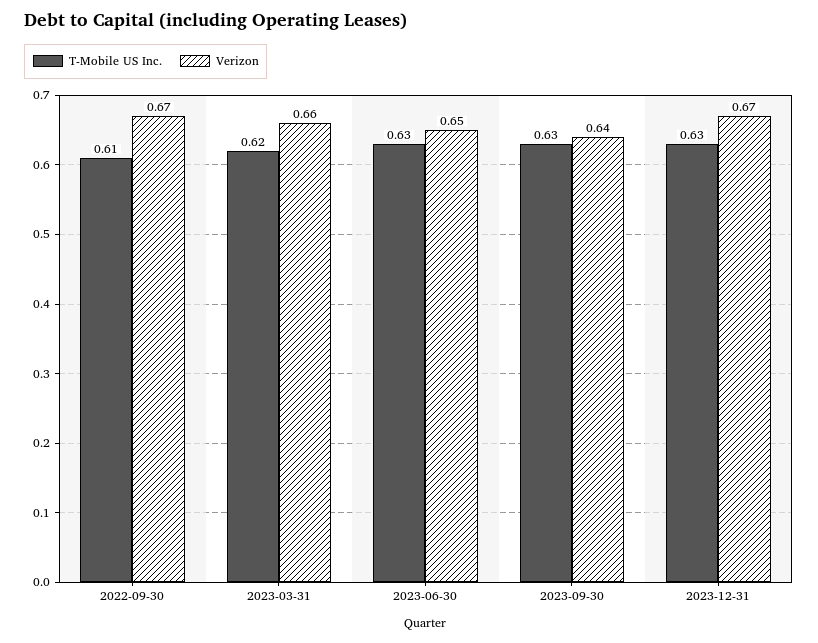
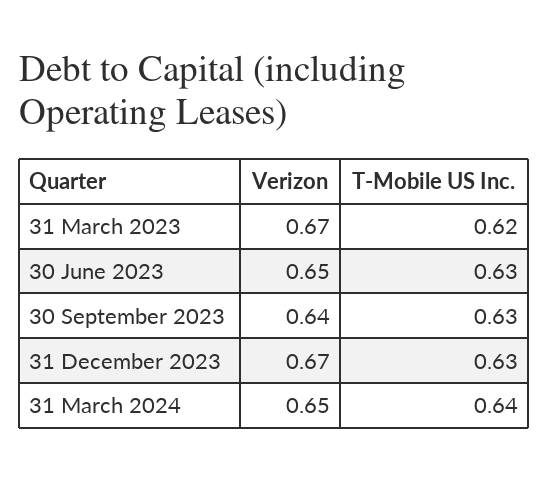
T-Mobile US Inc., 2022-09-30: 0.61 -> none
Verizon, 2022-09-30: 0.67 -> none
Verizon, 2023-03-31: 0.66 -> 0.67
Verizon, 31 March 2024: none -> 0.65
T-Mobile US Inc., 31 March 2024: none -> 0.64

